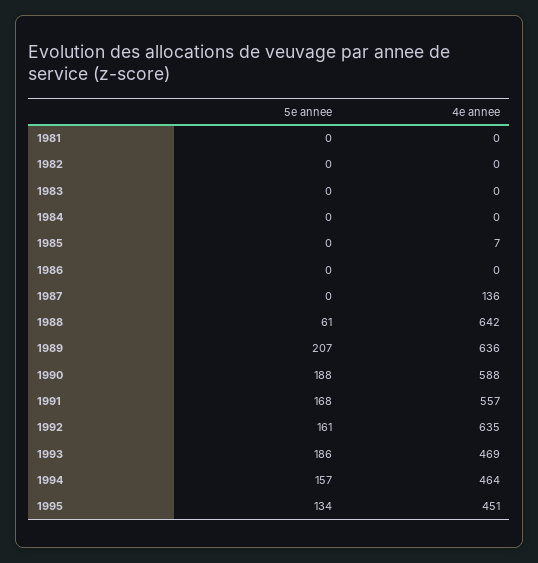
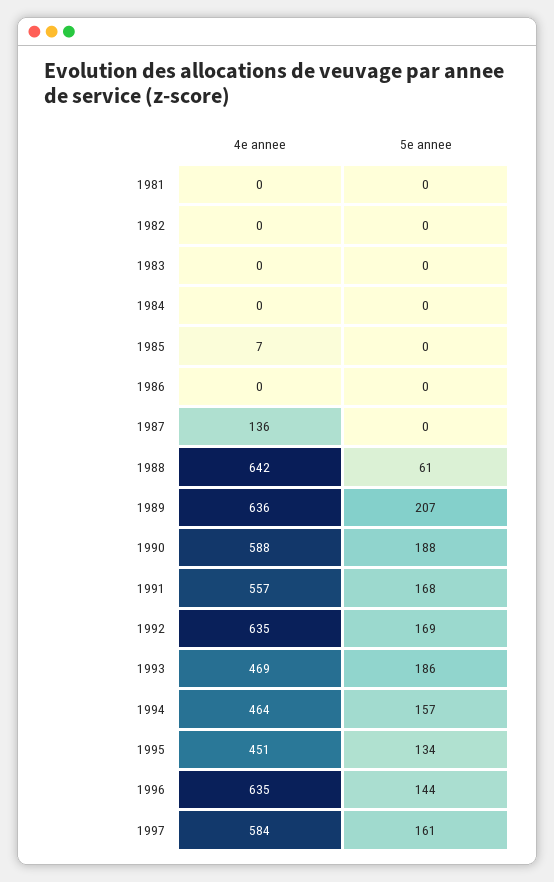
5e annee, 1992: 161 -> 169
4e annee, 1996: none -> 635
5e annee, 1996: none -> 144
4e annee, 1997: none -> 584
5e annee, 1997: none -> 161

